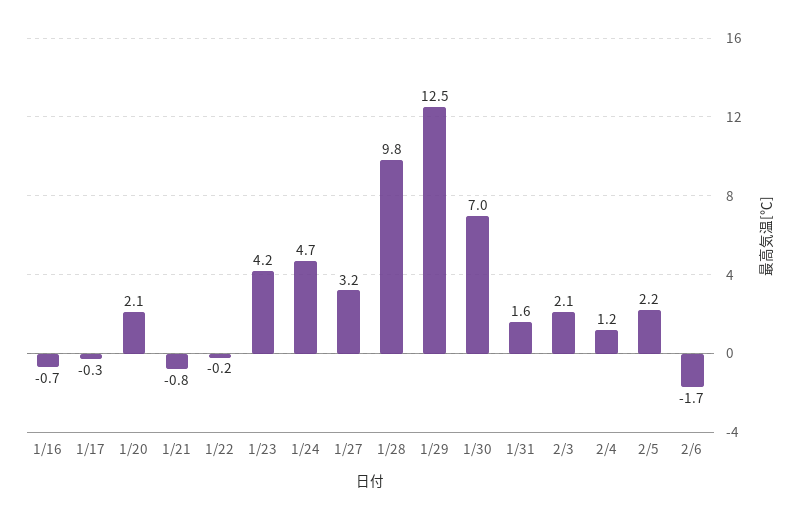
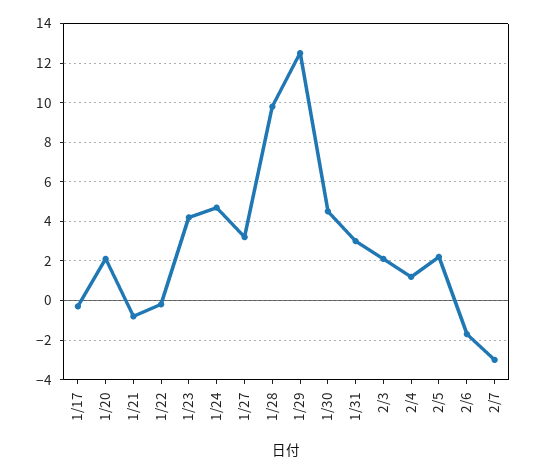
1/16: -0.7 -> none
1/30: 7 -> 4.5
1/31: 1.6 -> 3
2/7: none -> -3

